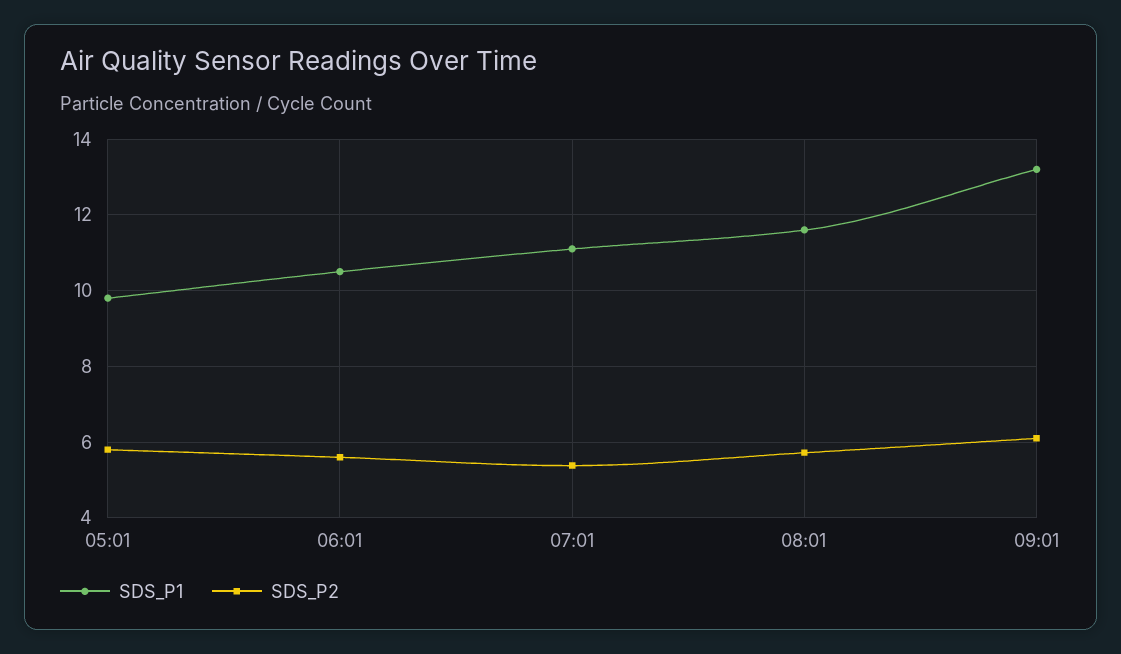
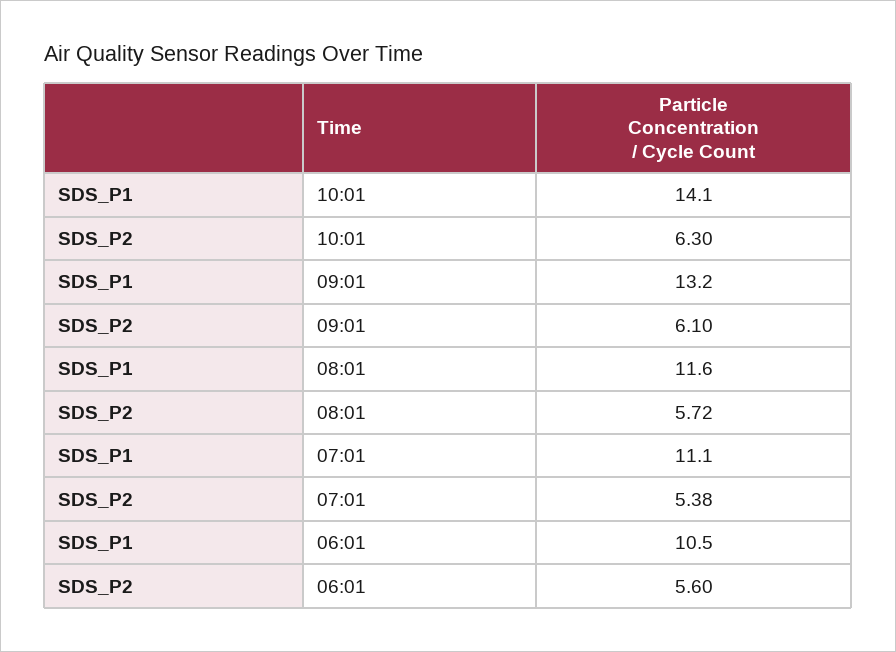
SDS_P1, 05:01: 9.8 -> none
SDS_P2, 05:01: 5.8 -> none
SDS_P1, 10:01: none -> 14.1
SDS_P2, 10:01: none -> 6.3

